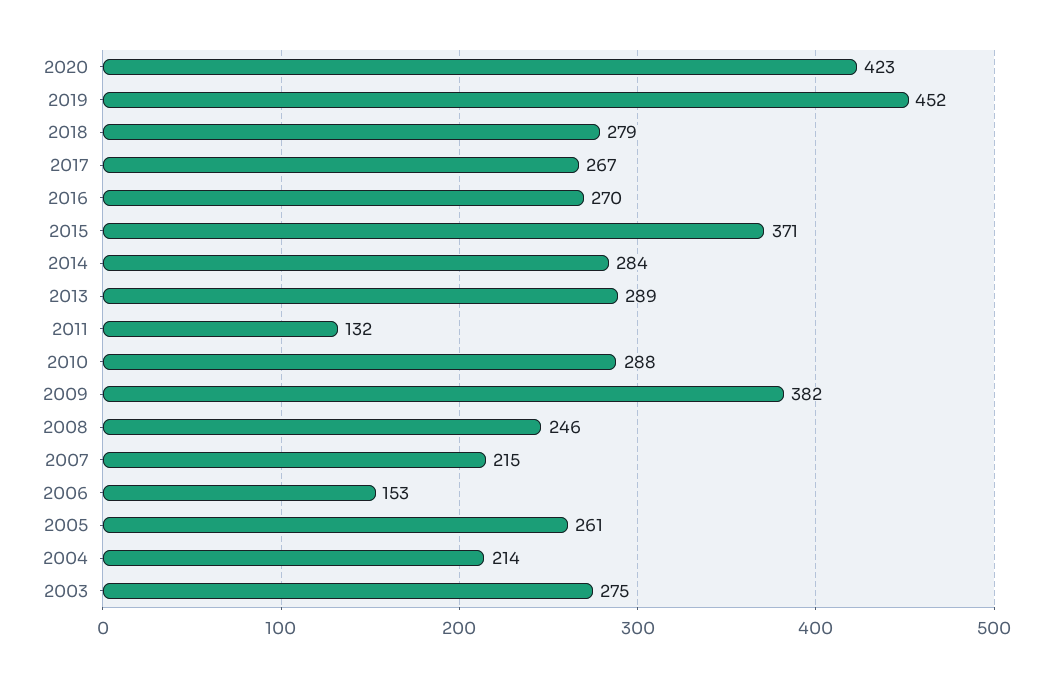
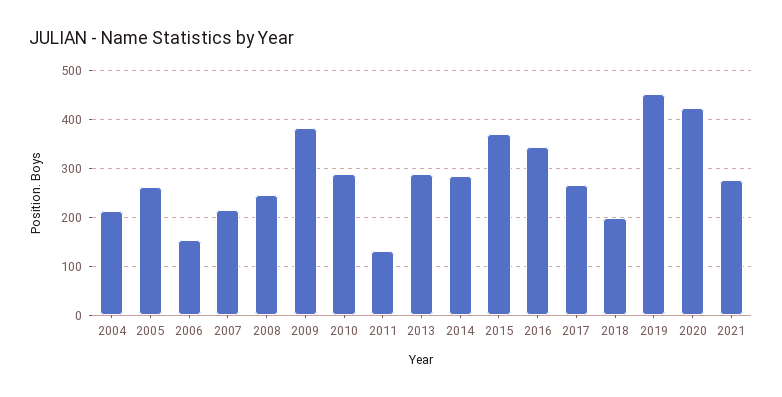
2018: 279 -> 200
2016: 270 -> 340
2003: 275 -> none
2021: none -> 280

